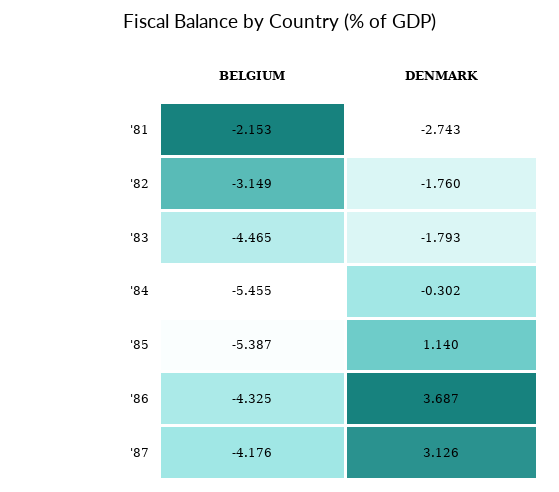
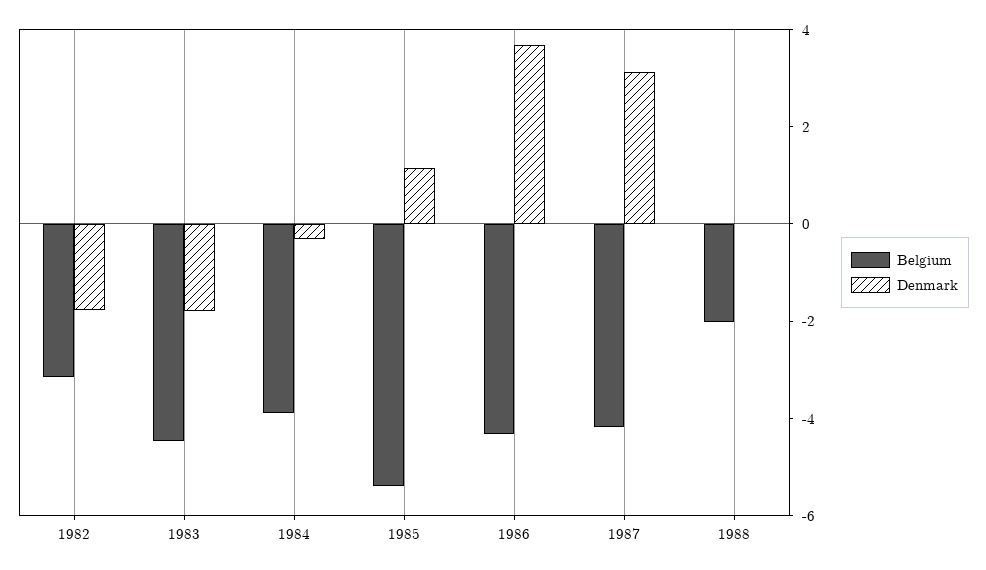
BELGIUM, '81: -2.153 -> none
DENMARK, '81: -2.743 -> none
BELGIUM, '84: -5.455 -> -4
BELGIUM, 1988: none -> -2
DENMARK, 1988: none -> 0

